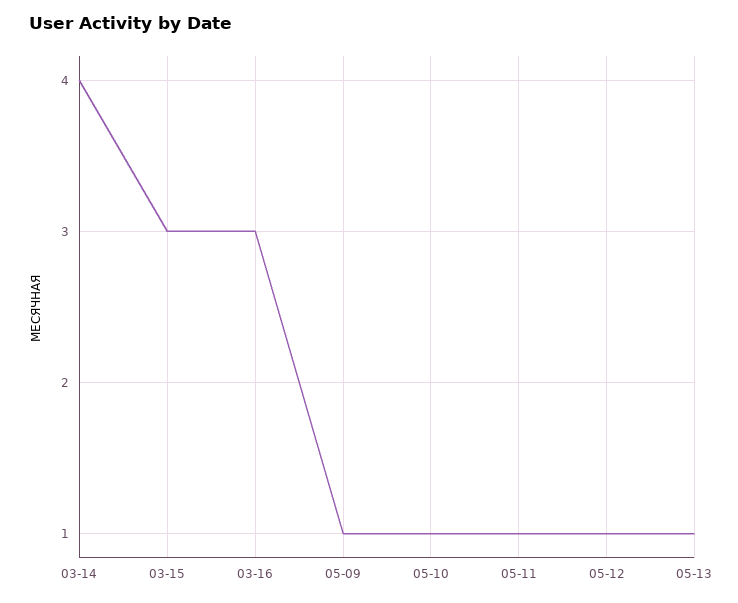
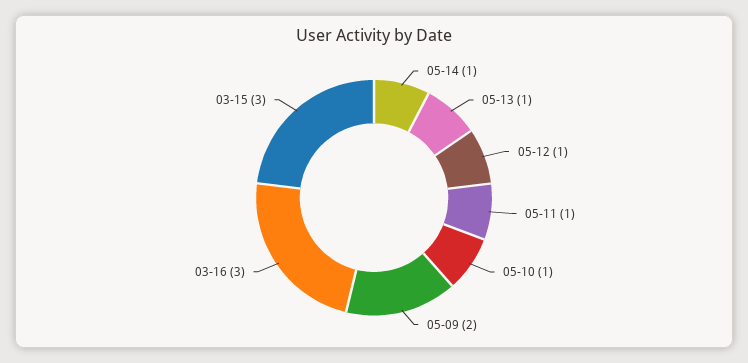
03-14: 4 -> none
05-09: 1 -> 2
05-14: none -> 1

